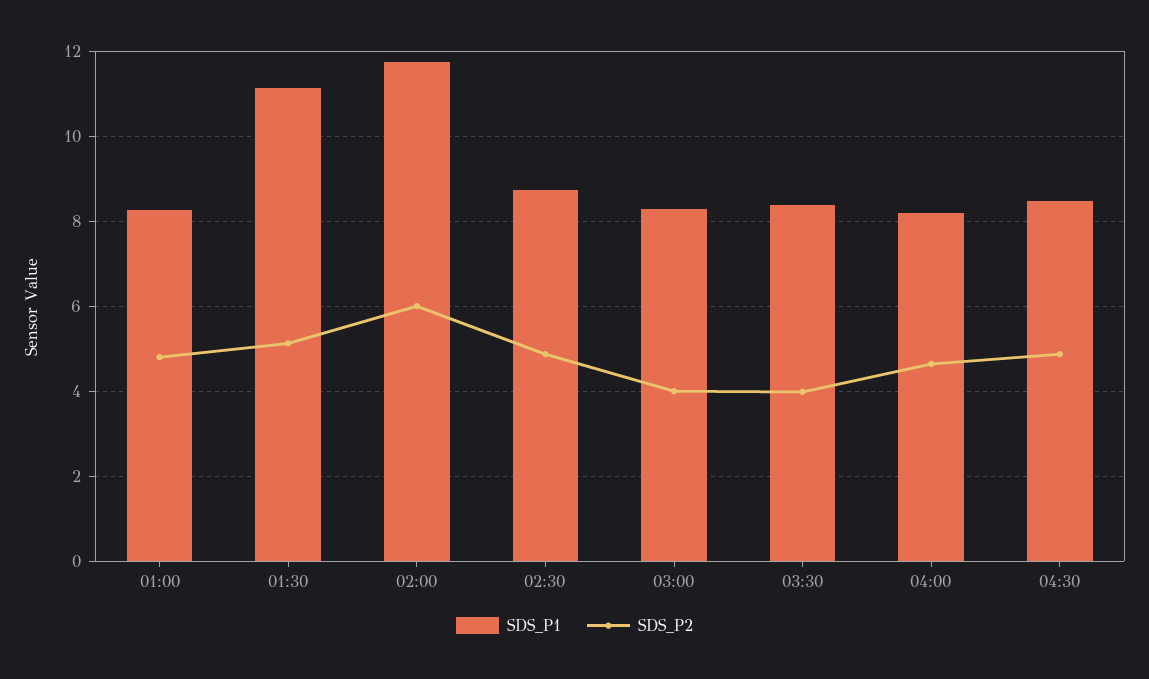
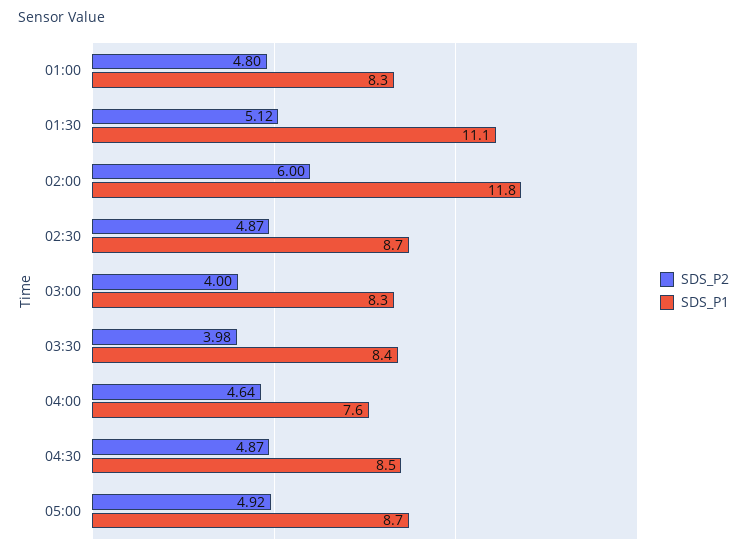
SDS_P1, 04:00: 8.2 -> 7.6
SDS_P2, 05:00: none -> 4.92
SDS_P1, 05:00: none -> 8.7

